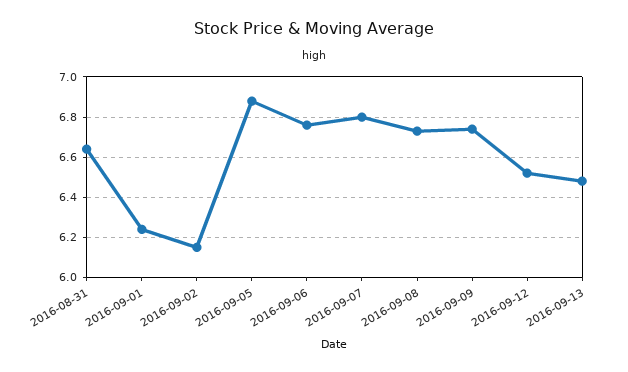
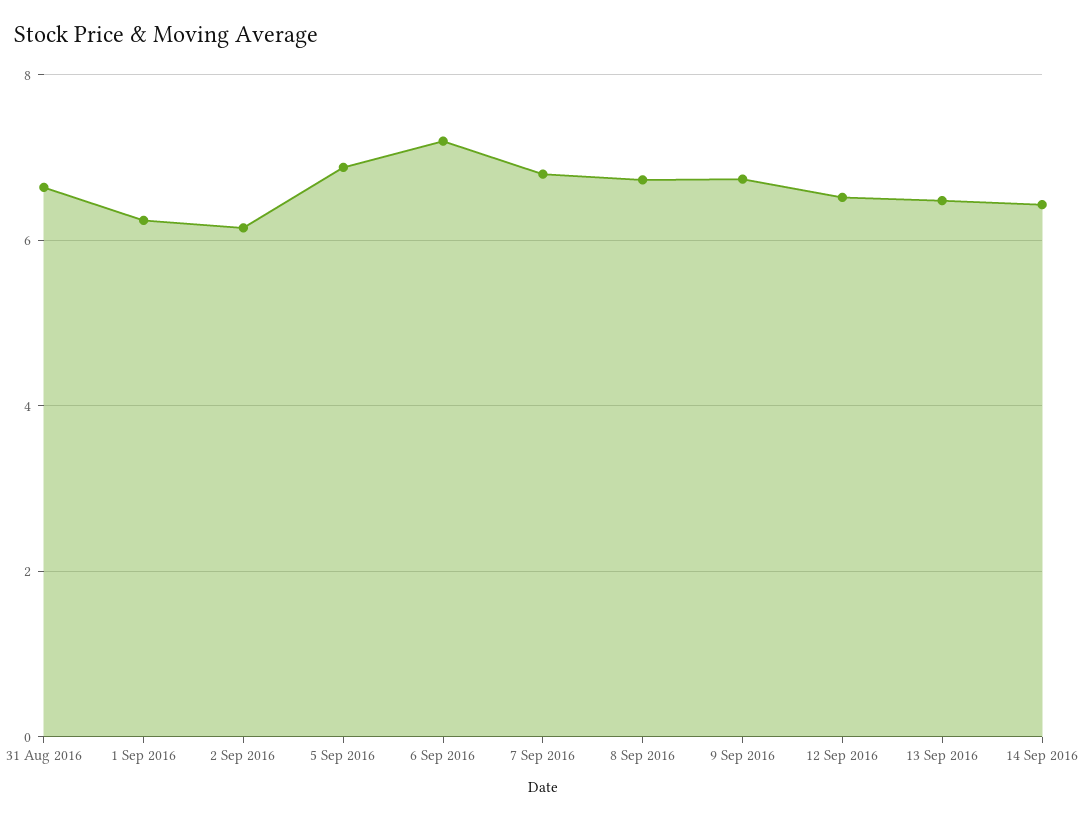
2016-09-06: 6.75 -> 7.2
14 Sep 2016: none -> 6.4

